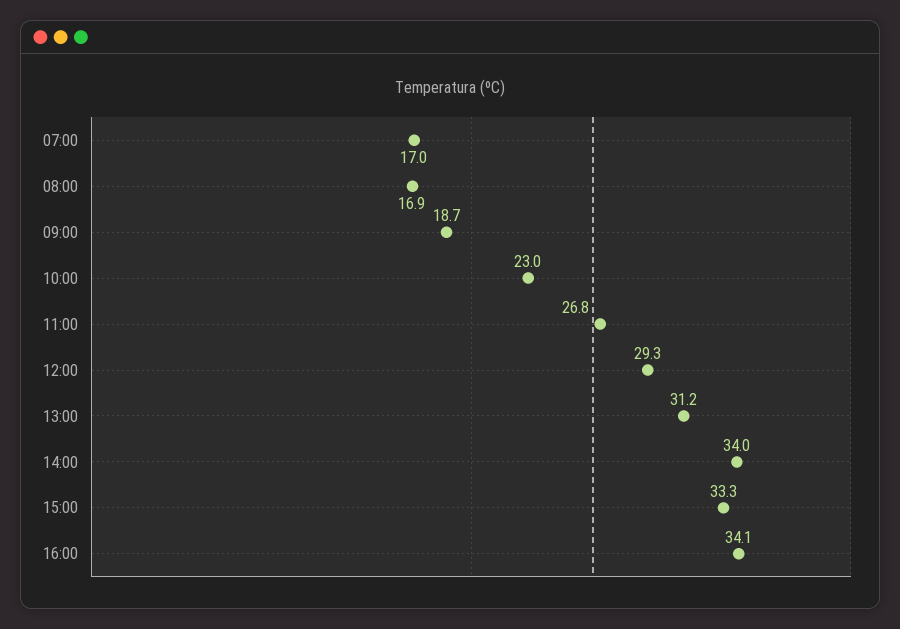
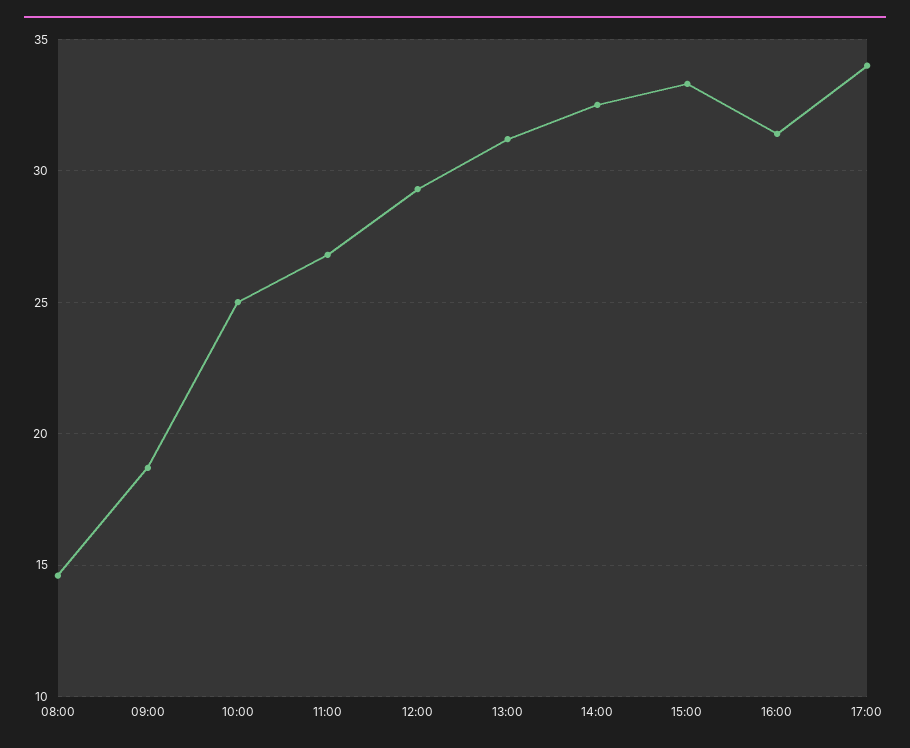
07:00: 17 -> none
08:00: 16.9 -> 14.5
10:00: 23 -> 25
14:00: 34 -> 32.5
16:00: 34.1 -> 31.5
17:00: none -> 34

